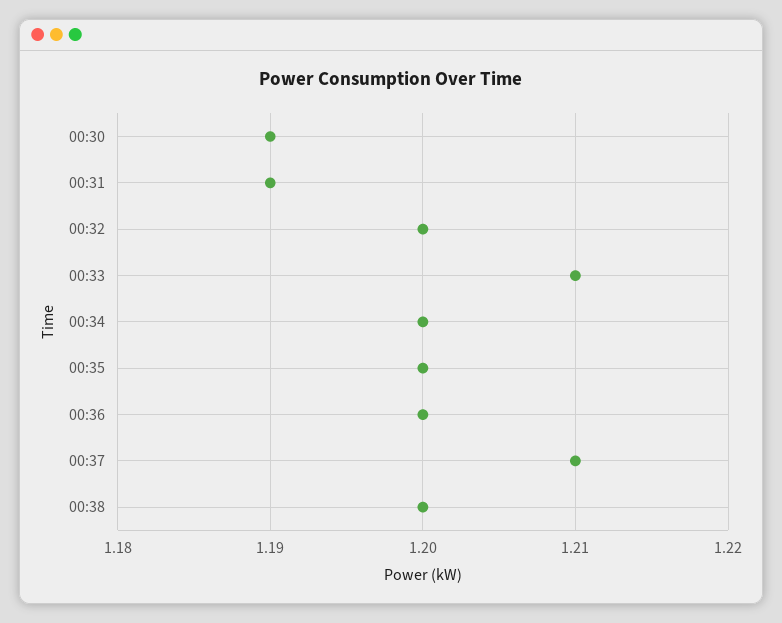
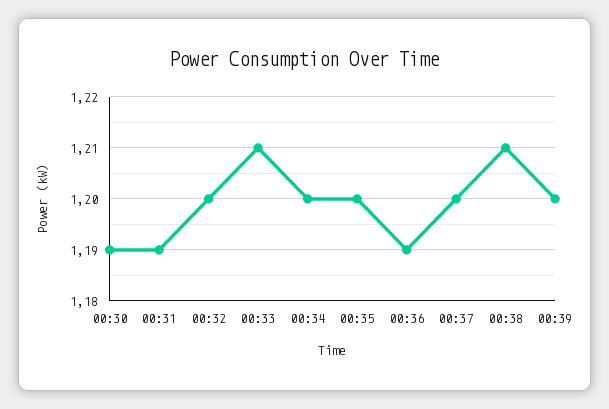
00:36: 1.2 -> 1.19
00:37: 1.21 -> 1.2
00:38: 1.2 -> 1.21
00:39: none -> 1.2

